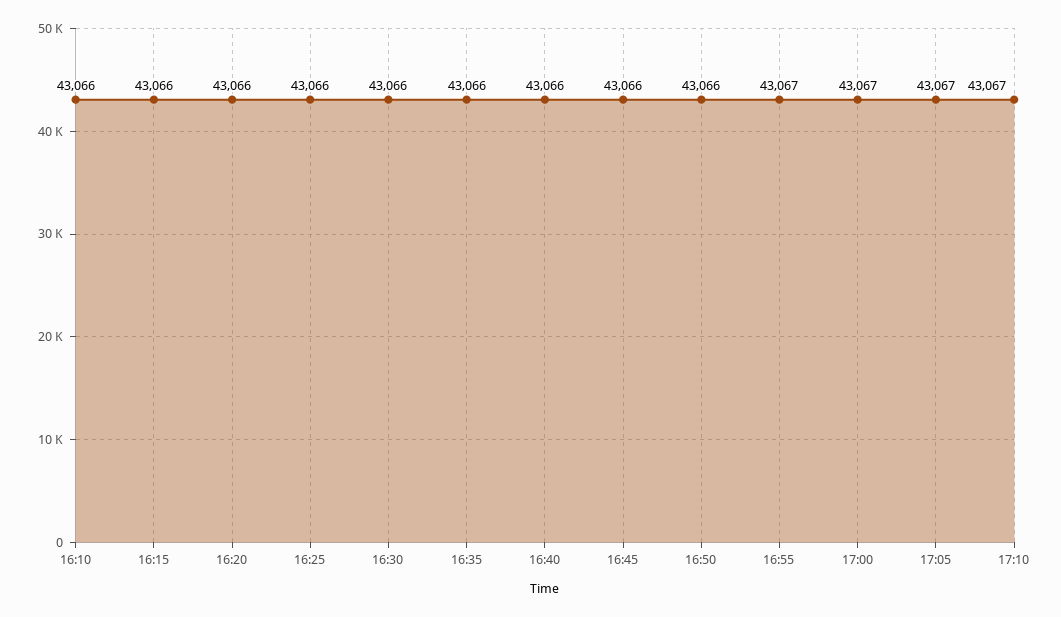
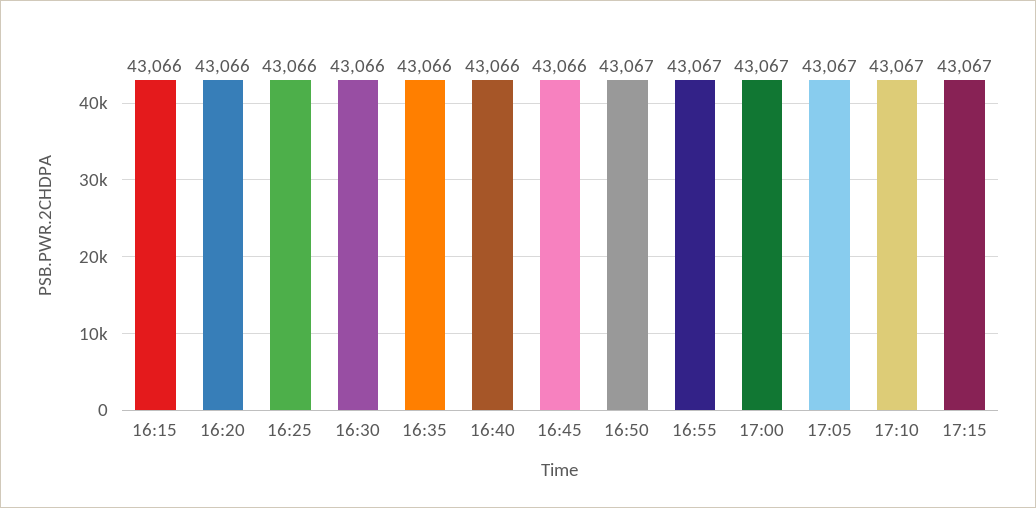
16:10: 43066 -> none
16:50: 43066 -> 43067
17:15: none -> 43067

